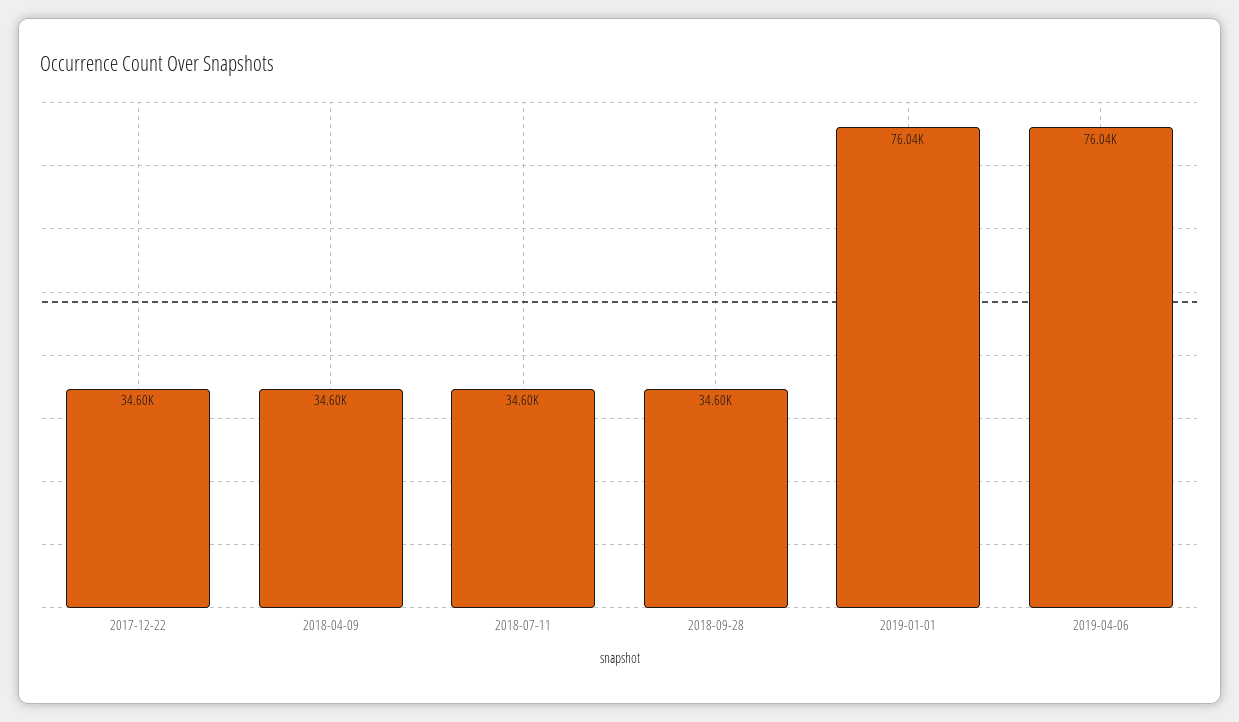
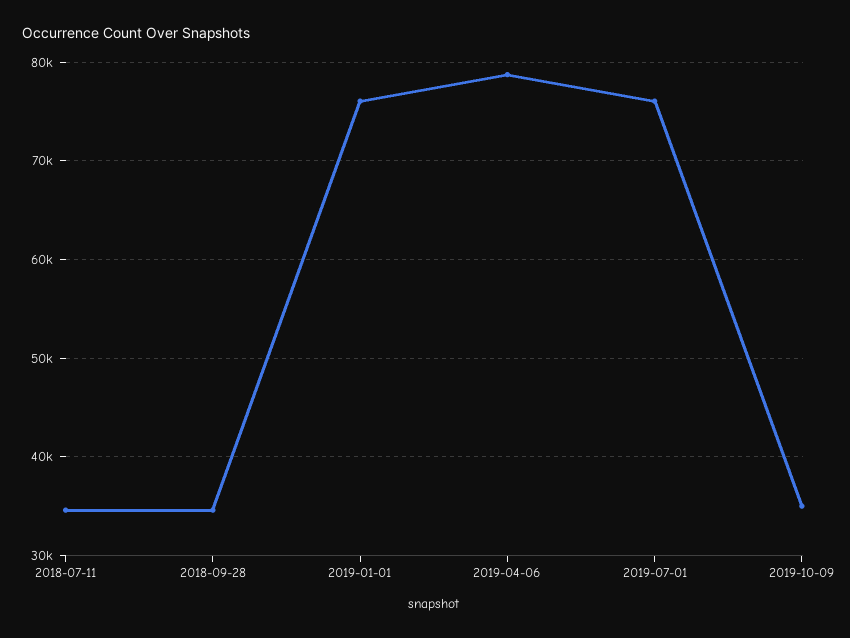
2017-12-22: 34600 -> none
2018-04-09: 34600 -> none
2019-04-06: 76040 -> 79000
2019-07-01: none -> 76000
2019-10-09: none -> 35000

